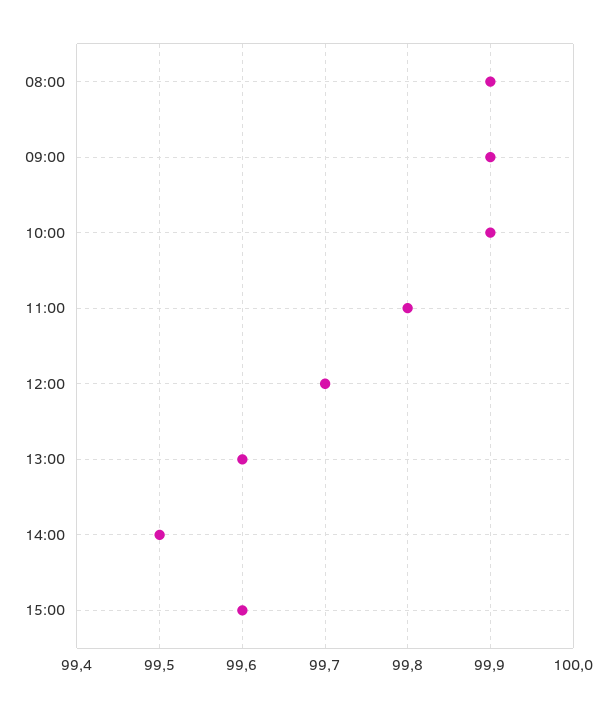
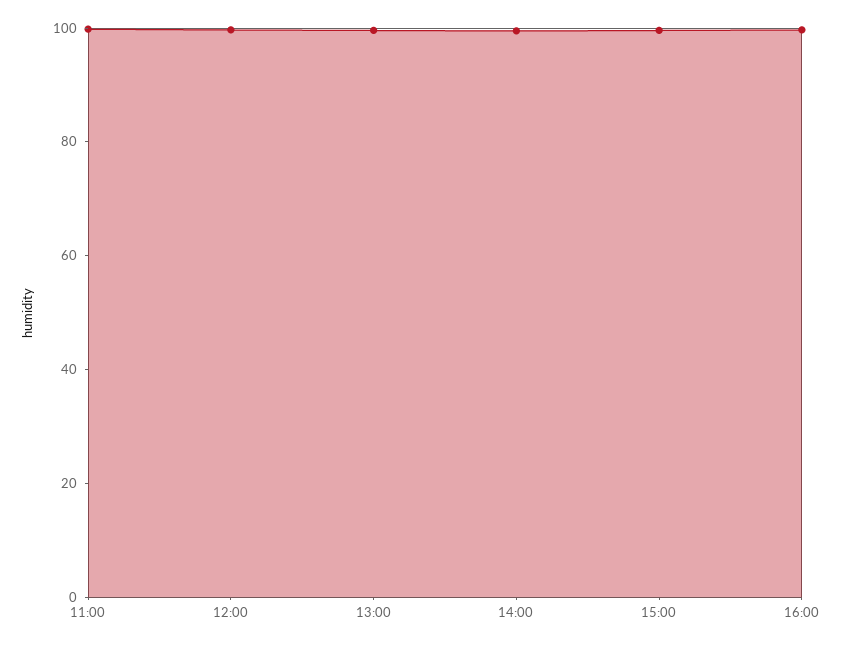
08:00: 99.9 -> none
09:00: 99.9 -> none
10:00: 99.9 -> none
16:00: none -> 100

